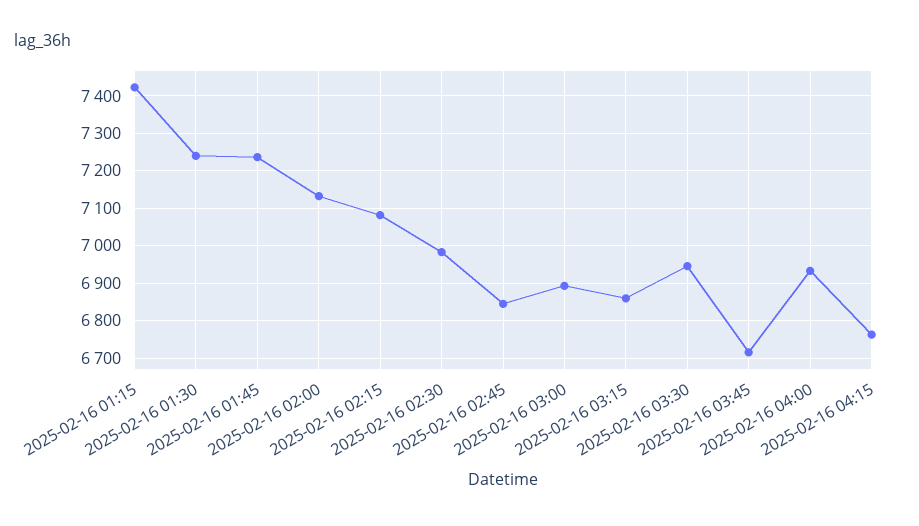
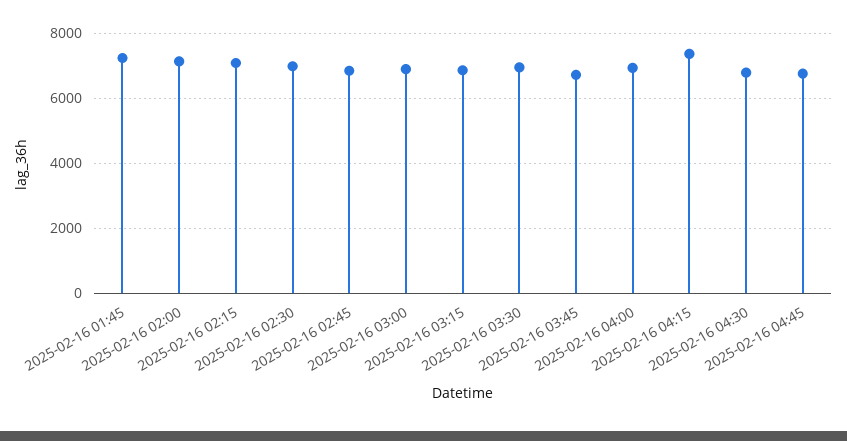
2025-02-16 01:15: 7420 -> none
2025-02-16 01:30: 7240 -> none
2025-02-16 04:15: 6760 -> 7400
2025-02-16 04:30: none -> 6800
2025-02-16 04:45: none -> 6800

